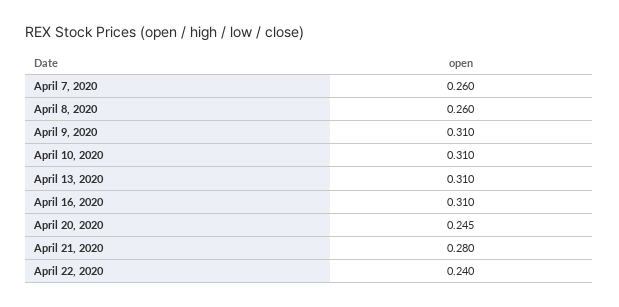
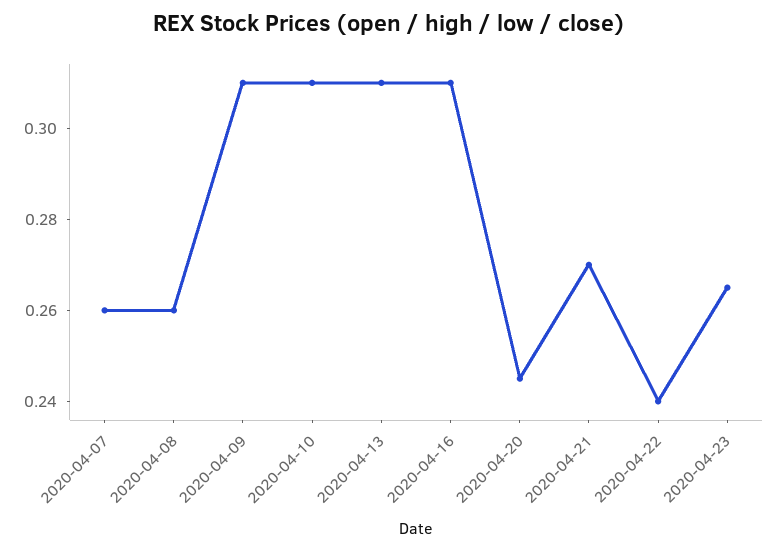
April 21, 2020: 0.28 -> 0.27
2020-04-23: none -> 0.265

